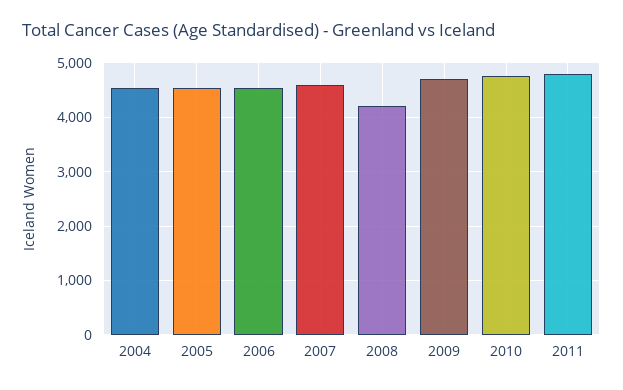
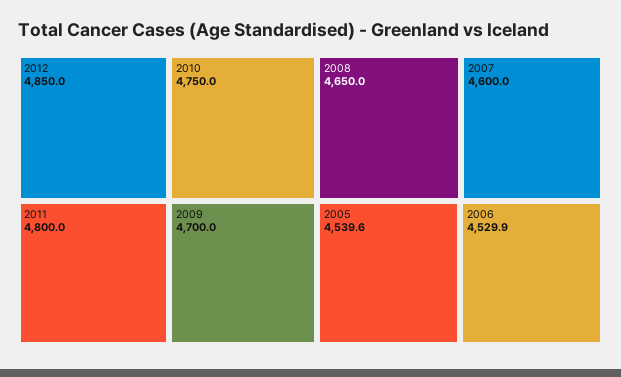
2004: 4600 -> none
2008: 4200 -> 4650
2012: none -> 4850

